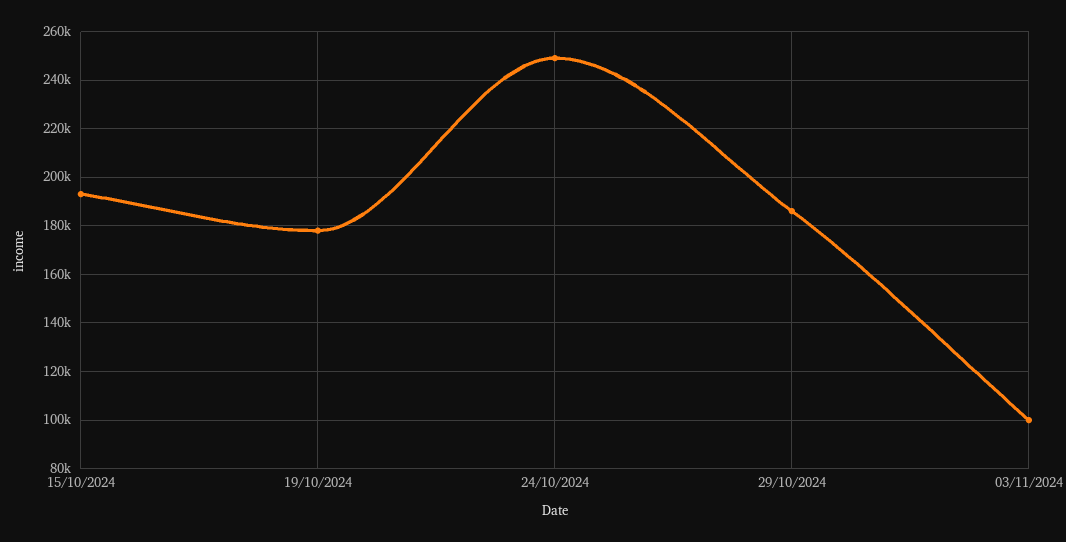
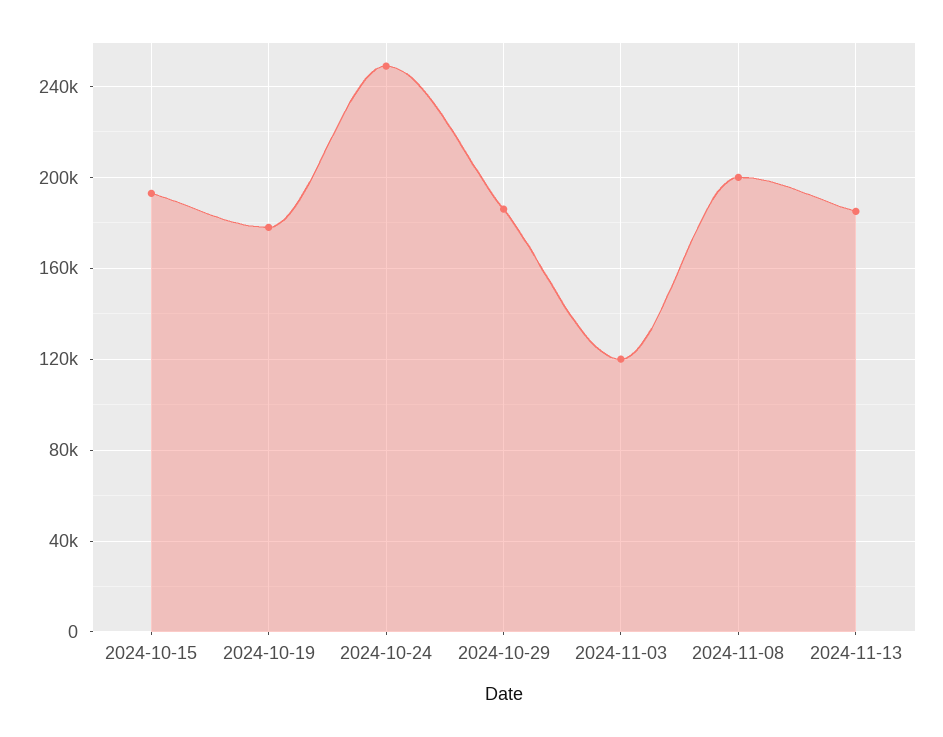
03/11/2024: 100000 -> 120000
2024-11-08: none -> 200000
2024-11-13: none -> 185000

